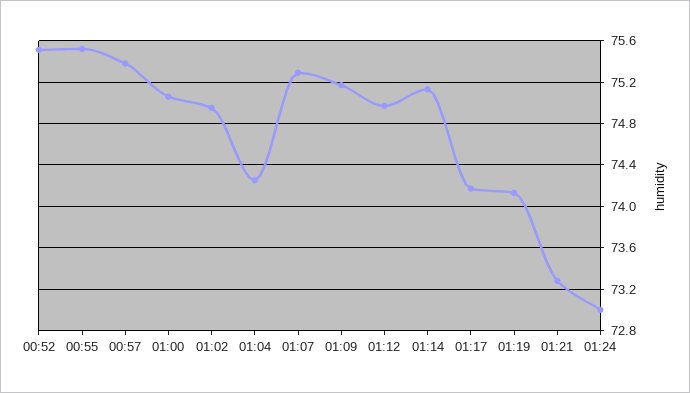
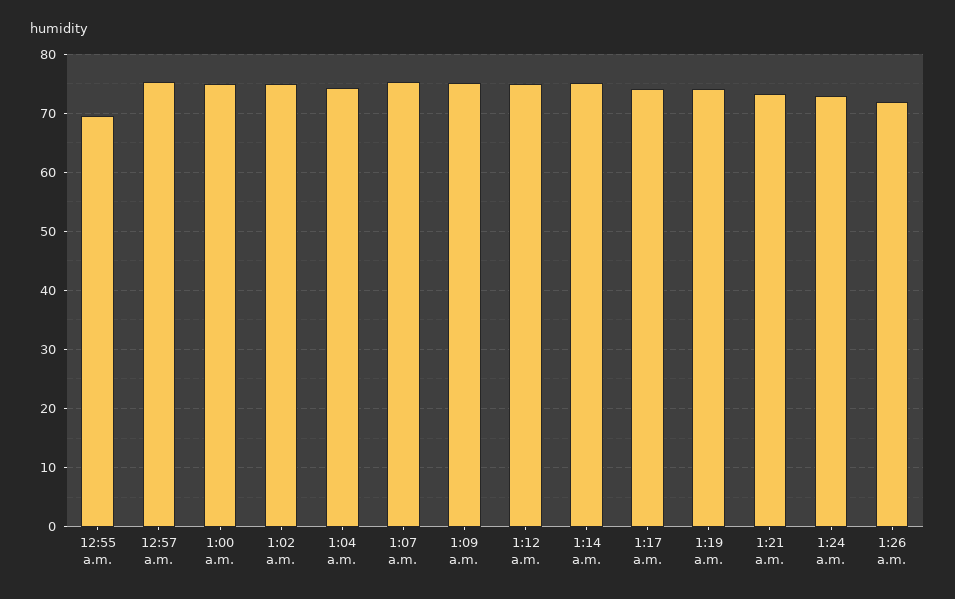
00:52: 75.5 -> none
00:55: 75.5 -> 70
1:26 a.m.: none -> 72

